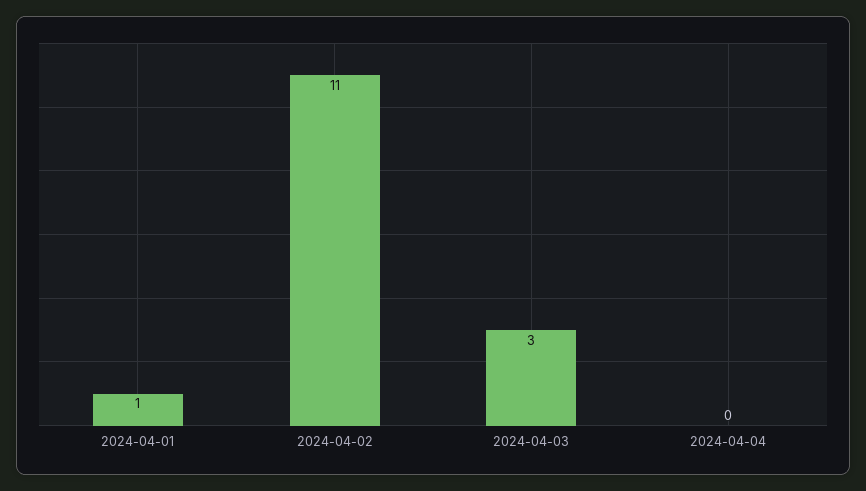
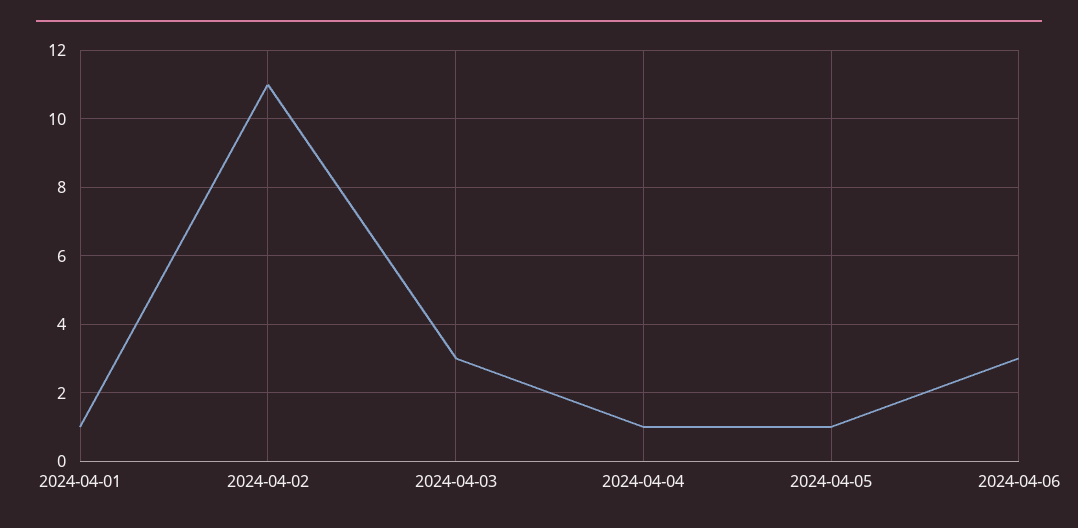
2024-04-04: 0 -> 1
2024-04-05: none -> 1
2024-04-06: none -> 3

